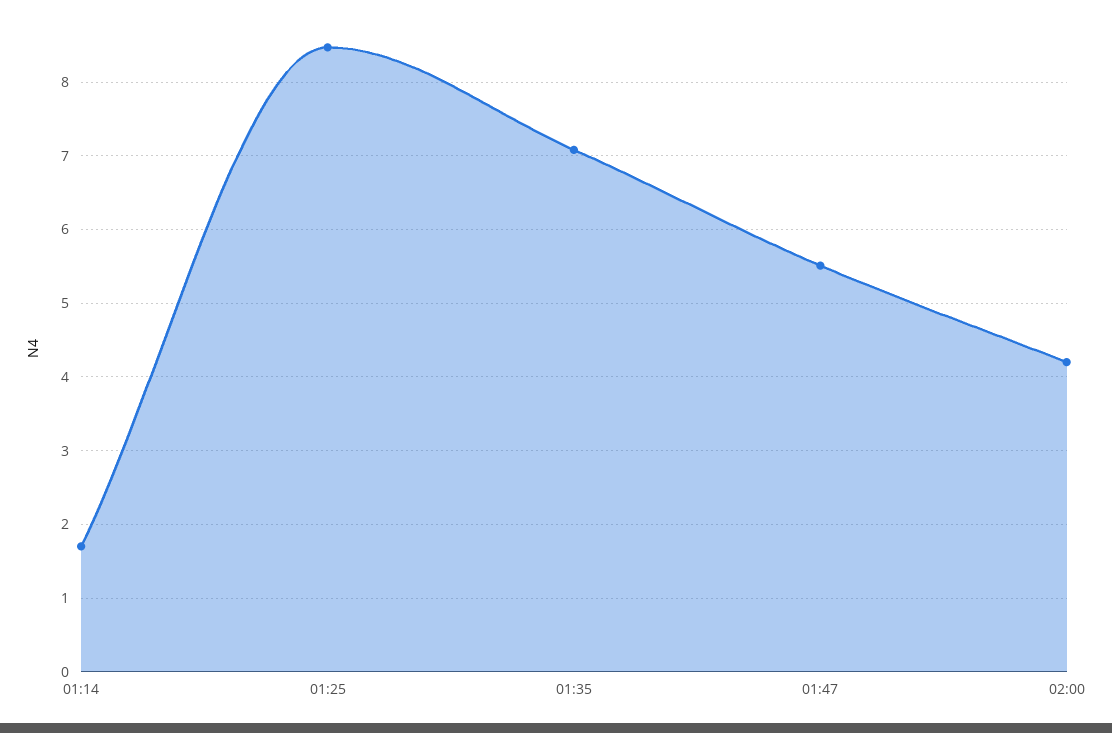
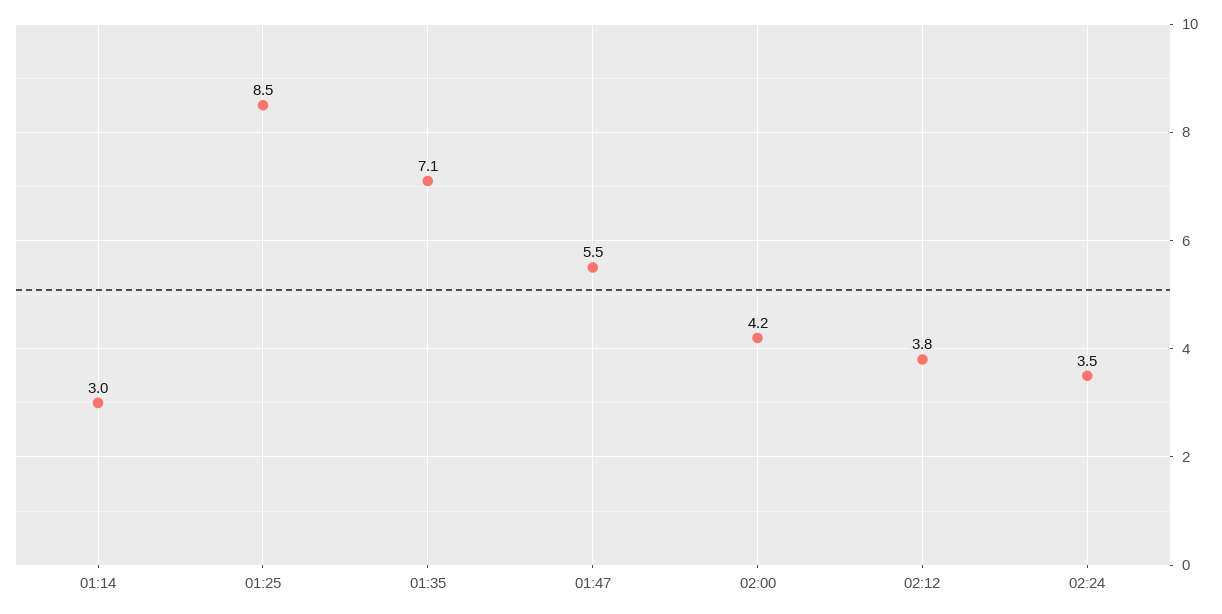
01:14: 1.7 -> 3
02:12: none -> 3.8
02:24: none -> 3.5

